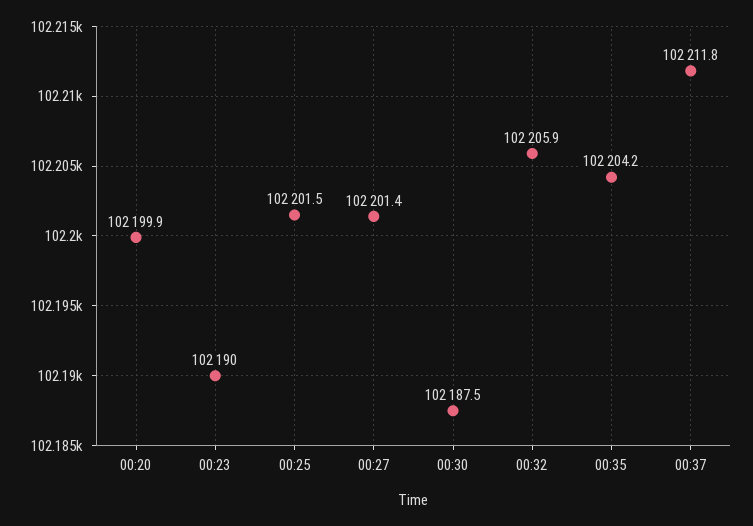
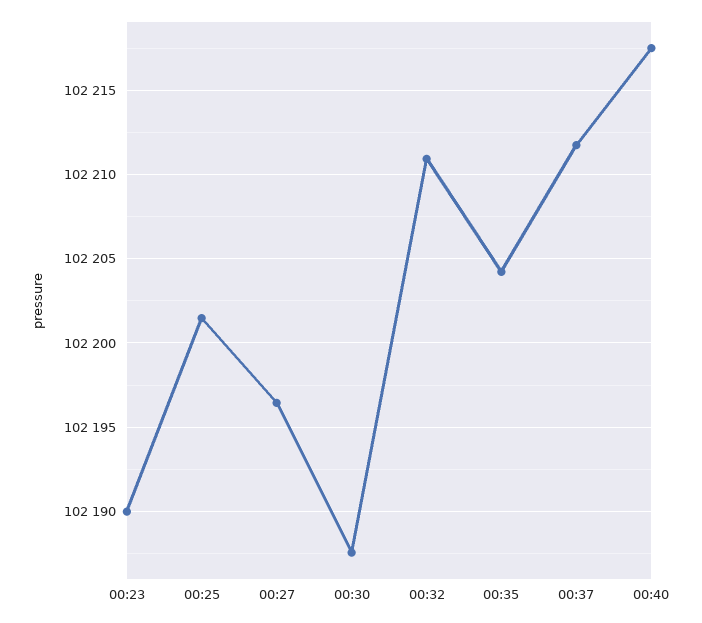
00:20: 102199.9 -> none
00:27: 102201.4 -> 102196.5
00:32: 102205.9 -> 102211
00:40: none -> 102217.5

